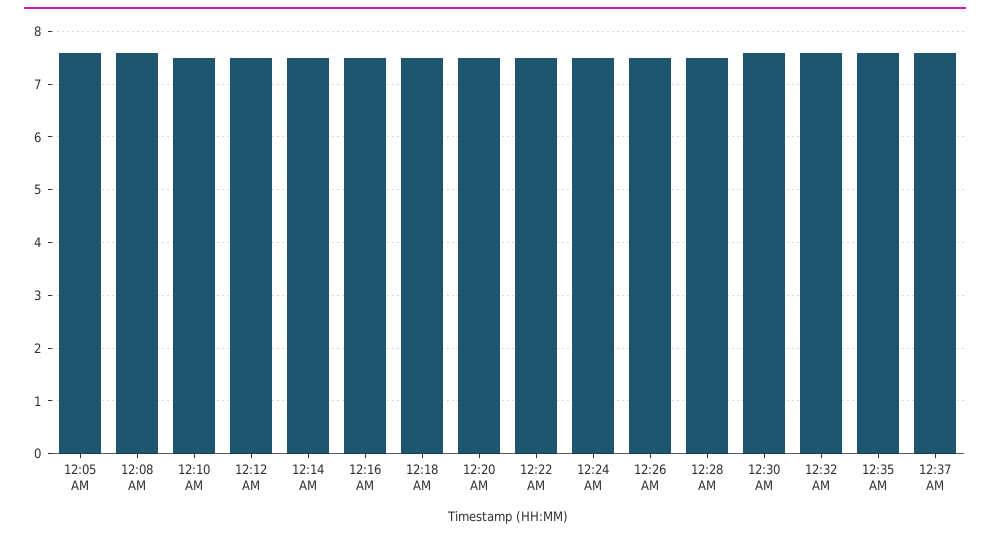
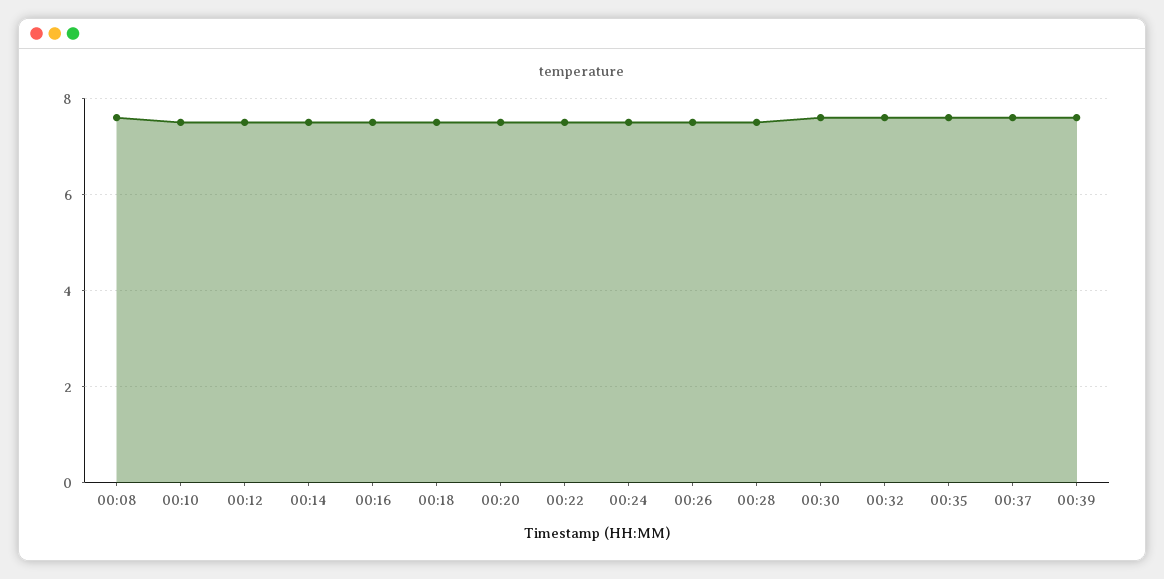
12:05 AM: 7.5 -> none
00:39: none -> 7.5

